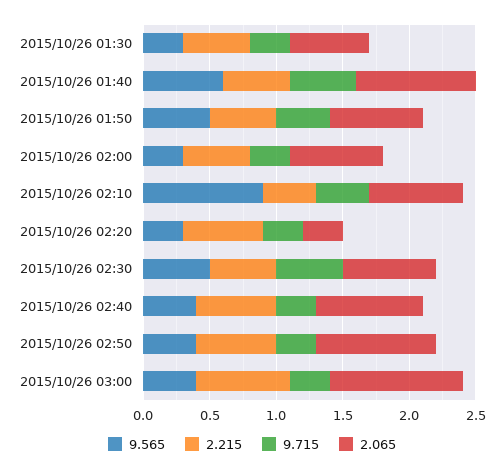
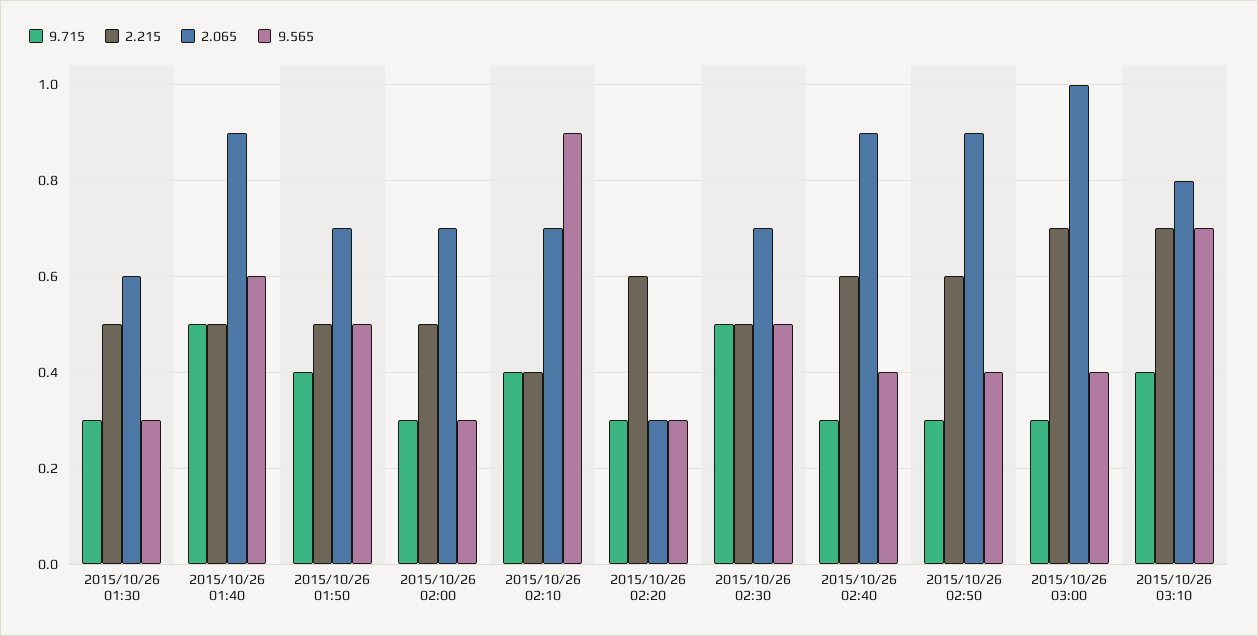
2.065, 2015/10/26 02:40: 0.8 -> 0.9
9.715, 2015/10/26 03:10: none -> 0.4
2.215, 2015/10/26 03:10: none -> 0.7
2.065, 2015/10/26 03:10: none -> 0.8
9.565, 2015/10/26 03:10: none -> 0.7

